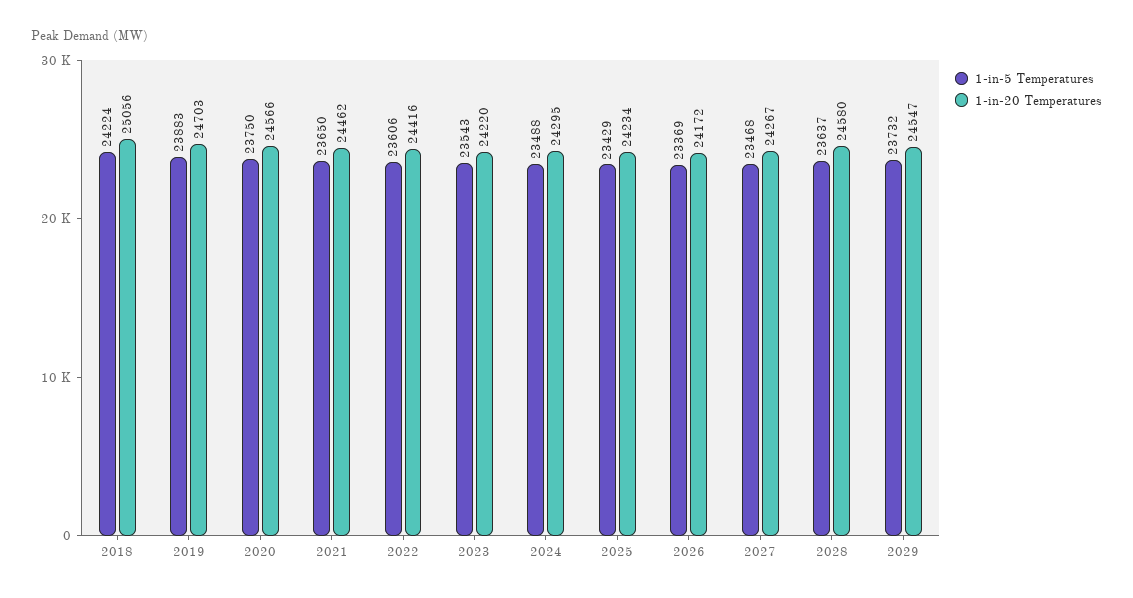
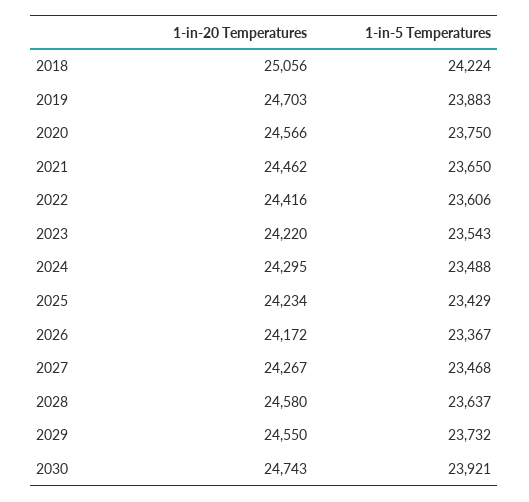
1-in-5 Temperatures, 2026: 23369 -> 23367
1-in-20 Temperatures, 2029: 24547 -> 24550
1-in-20 Temperatures, 2030: none -> 24743
1-in-5 Temperatures, 2030: none -> 23921

